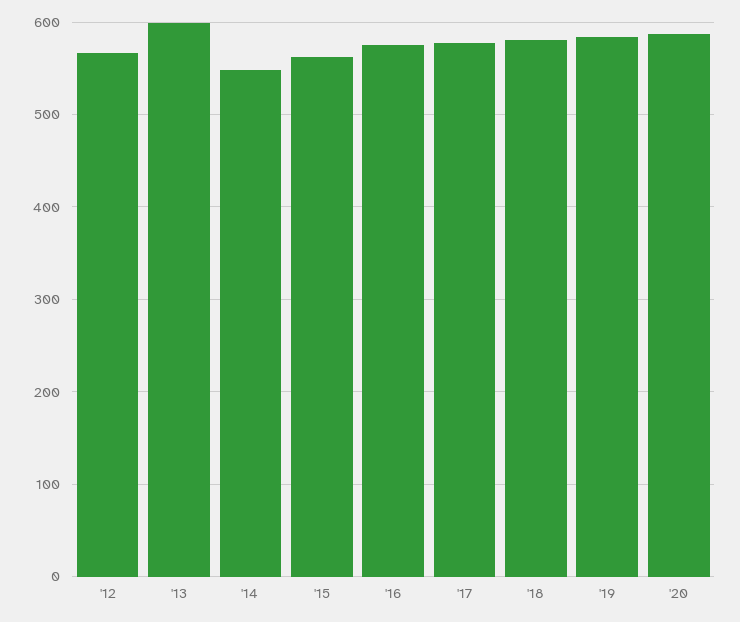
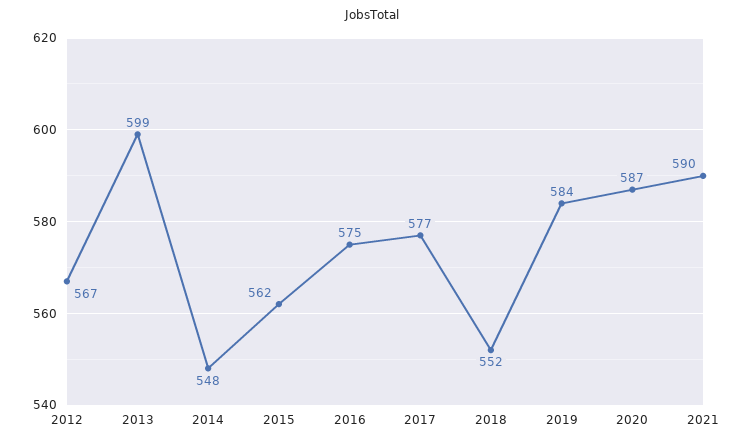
'18: 580 -> 552
2021: none -> 590

